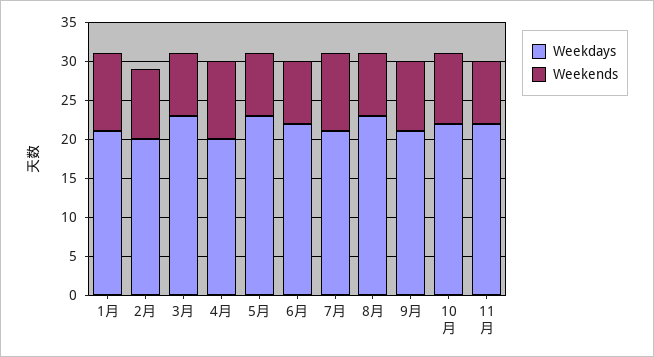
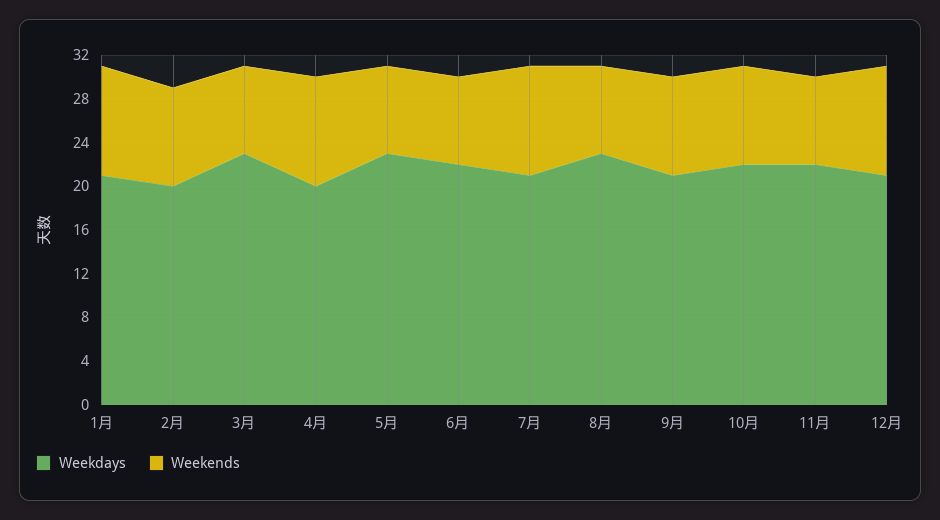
Weekdays, 12月: none -> 21
Weekends, 12月: none -> 10

